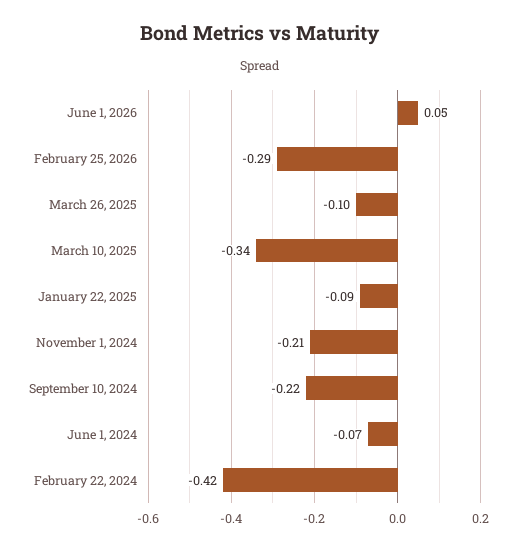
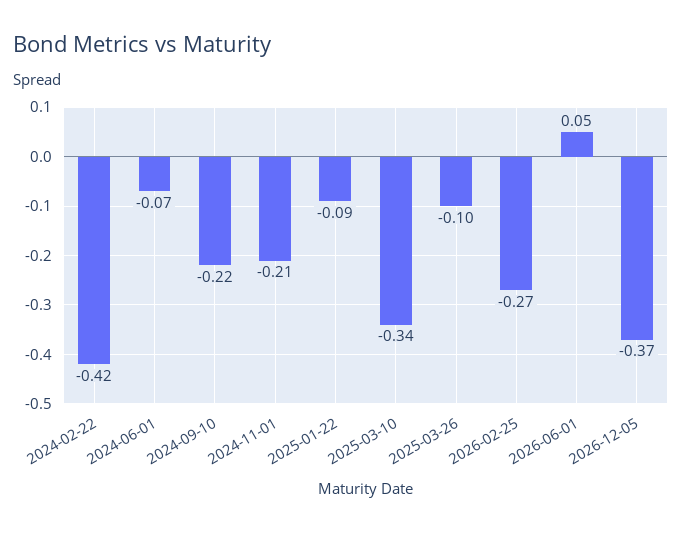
February 25, 2026: -0.29 -> -0.27
2026-12-05: none -> -0.37

